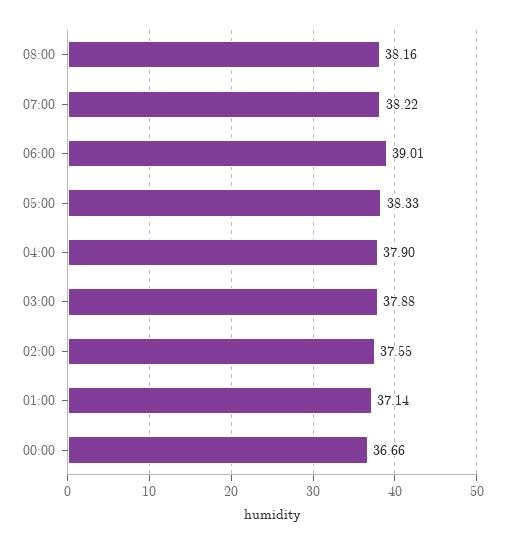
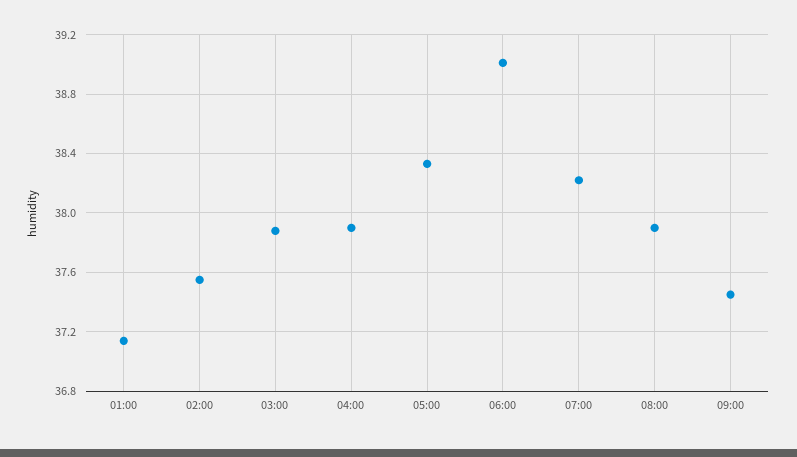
08:00: 38.16 -> 37.9
00:00: 36.66 -> none
09:00: none -> 37.45

